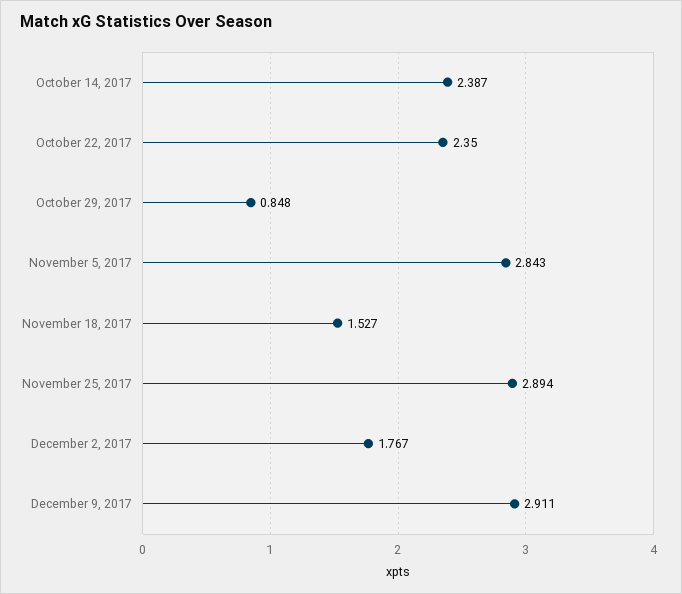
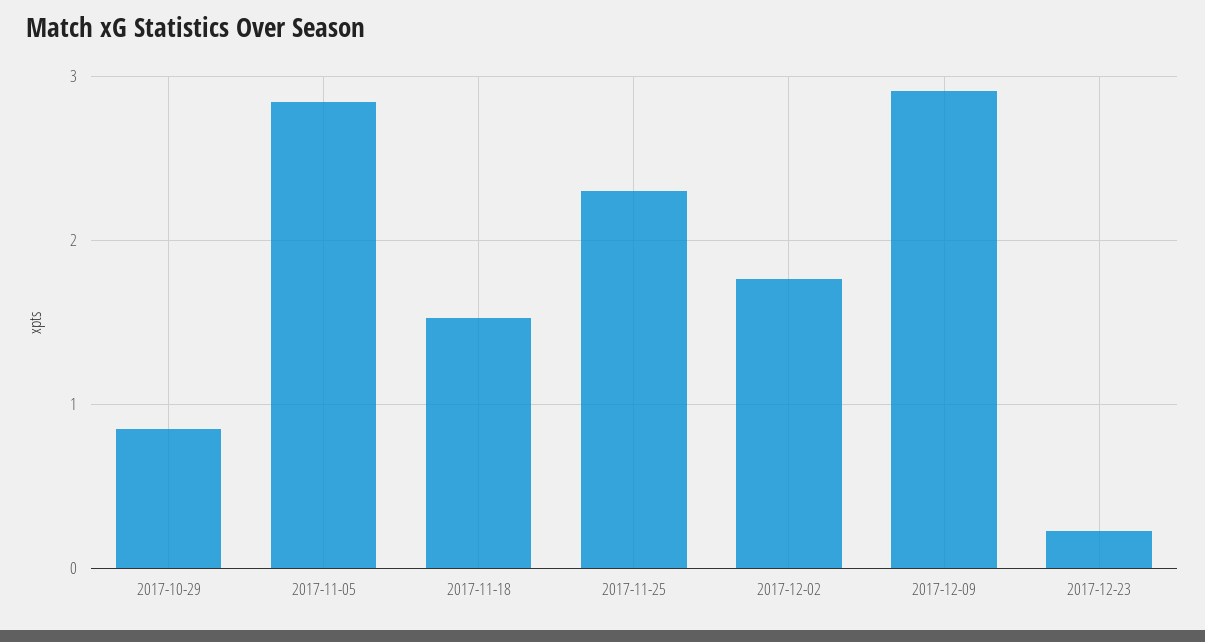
October 14, 2017: 2.387 -> none
October 22, 2017: 2.35 -> none
November 25, 2017: 2.894 -> 2.3
2017-12-23: none -> 0.2

